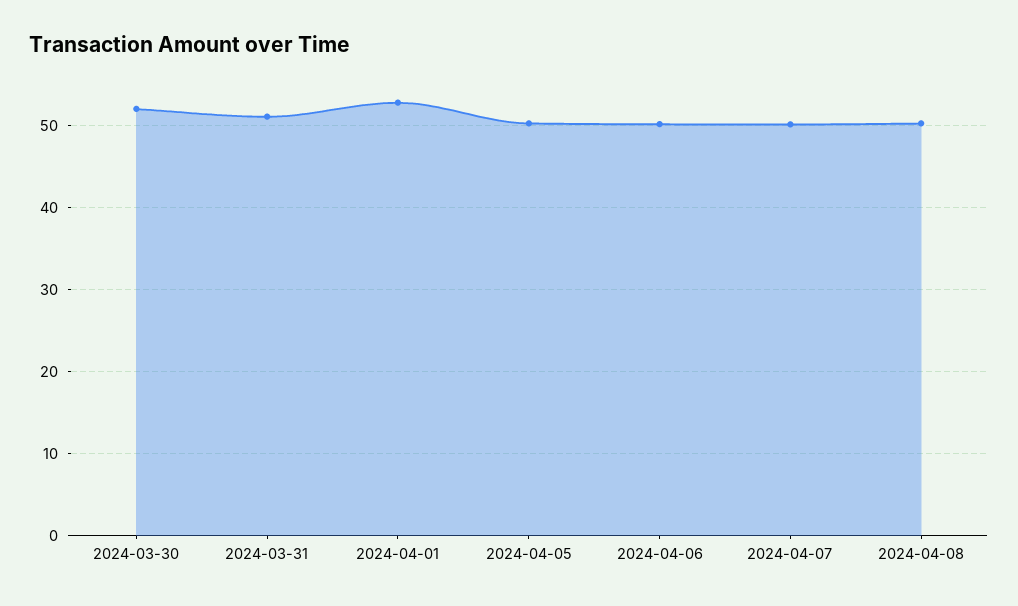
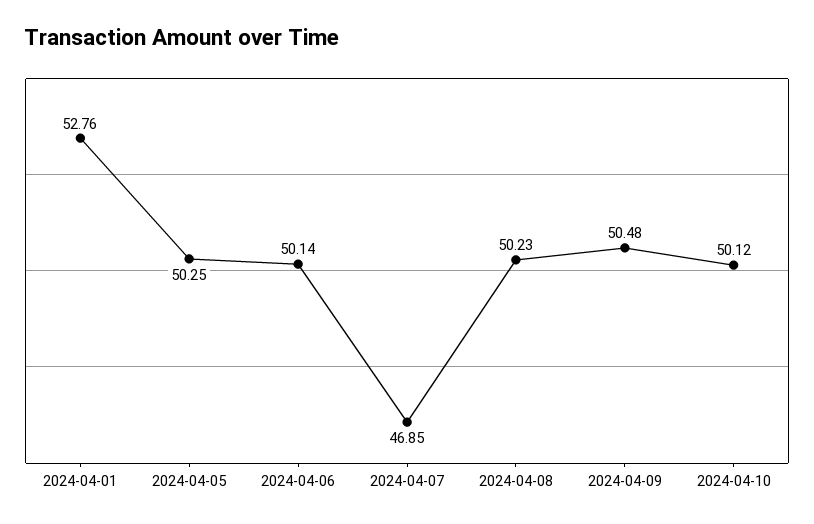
2024-03-30: 52 -> none
2024-03-31: 51 -> none
2024-04-07: 50 -> 46.85
2024-04-09: none -> 50.48
2024-04-10: none -> 50.12

